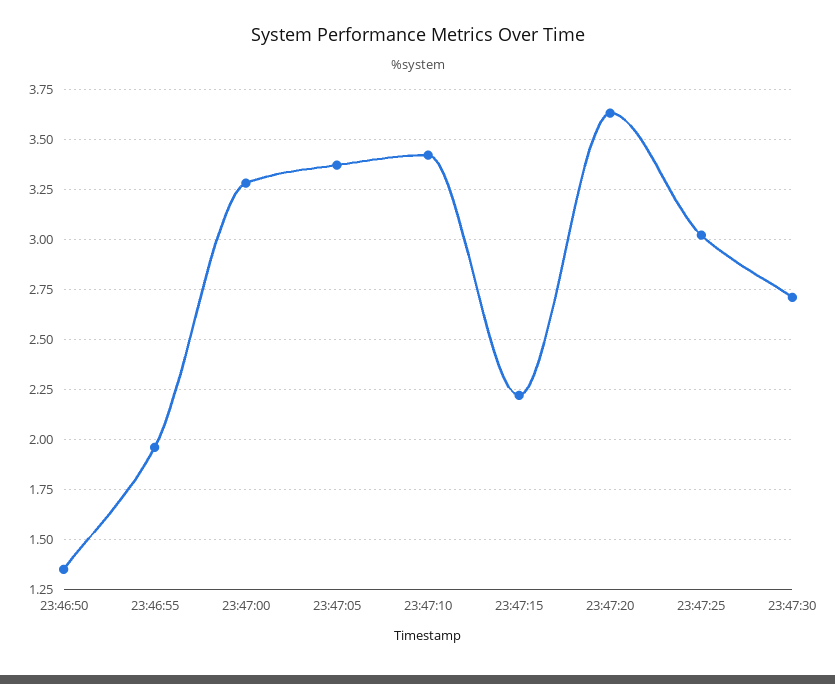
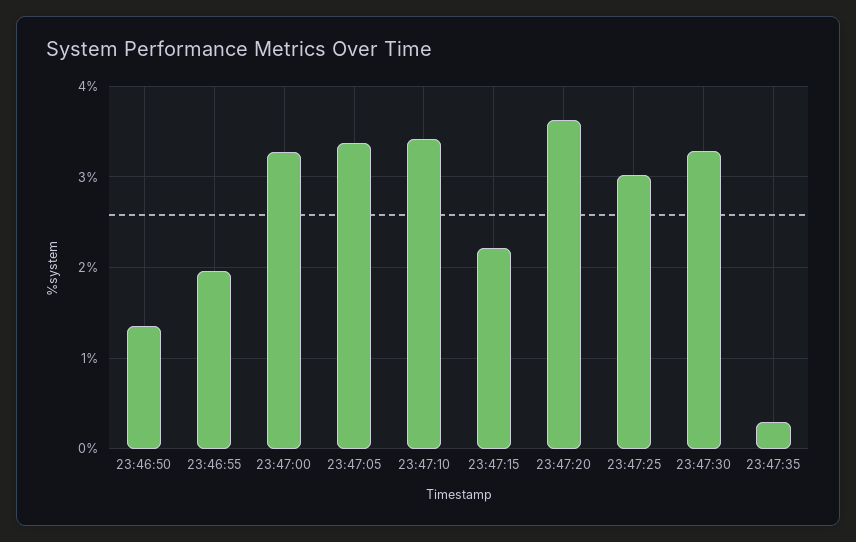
23:47:30: 2.7 -> 3.3
23:47:35: none -> 0.3

